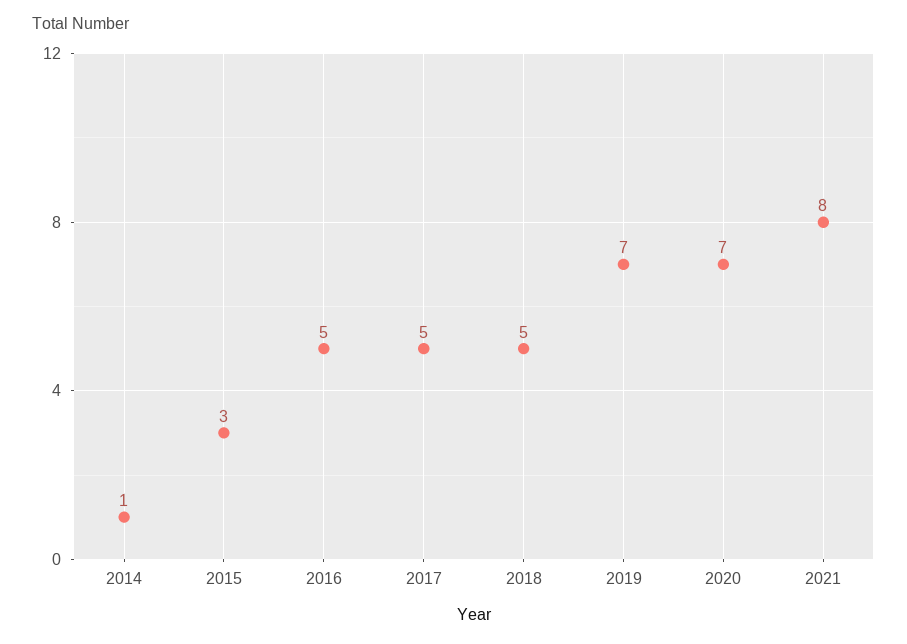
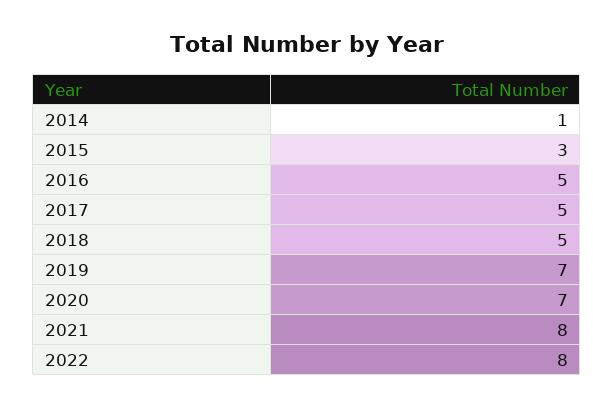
2022: none -> 8

